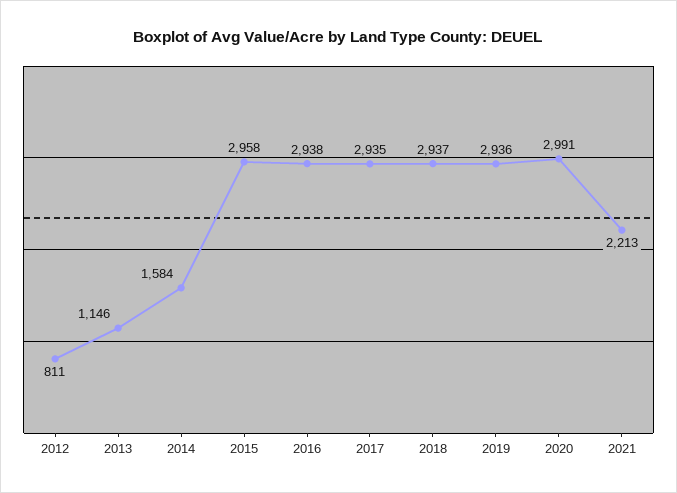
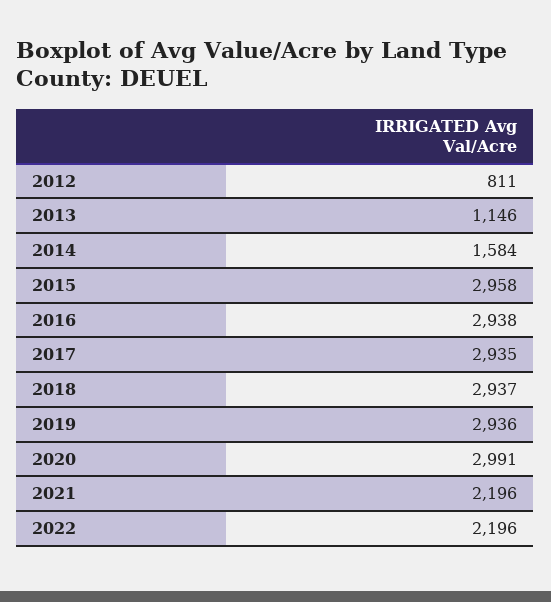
2021: 2213 -> 2196
2022: none -> 2196

